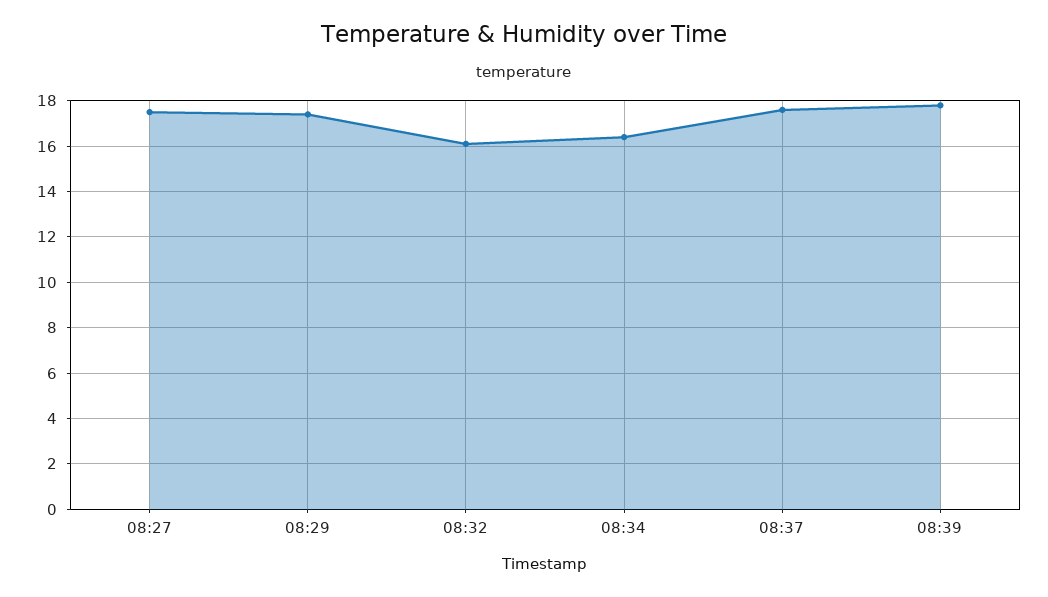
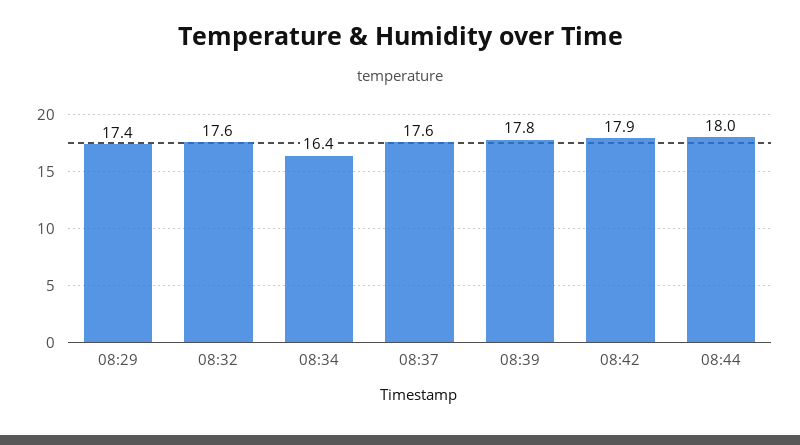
08:27: 17.5 -> none
08:32: 16 -> 17.6
08:42: none -> 17.9
08:44: none -> 18

